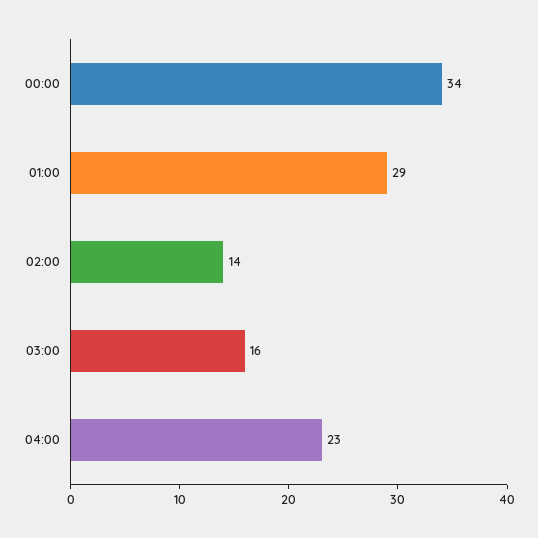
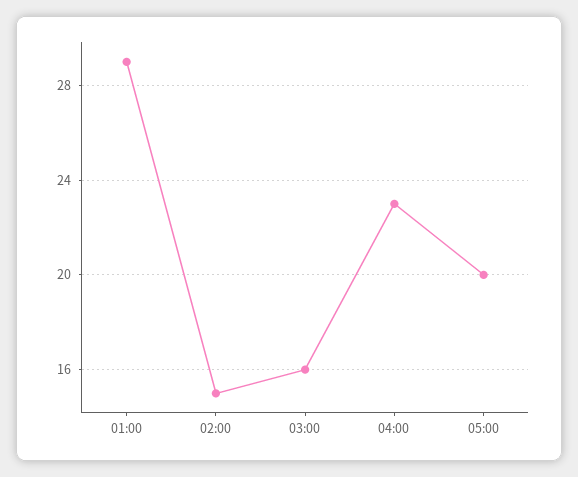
00:00: 34 -> none
02:00: 14 -> 15
05:00: none -> 20

